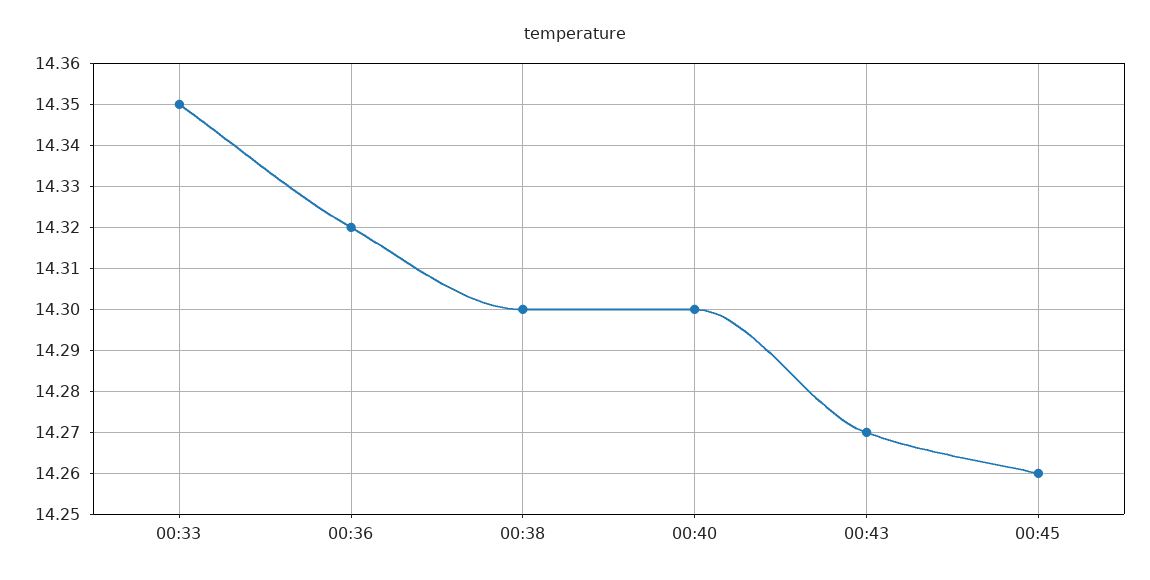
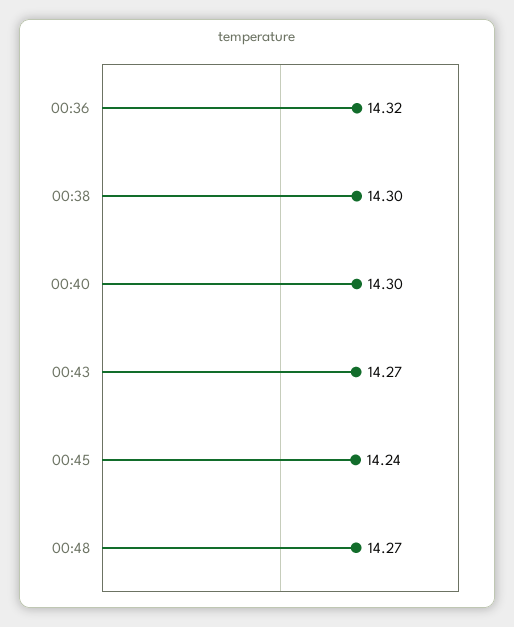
00:33: 14.35 -> none
00:45: 14.26 -> 14.24
00:48: none -> 14.27

